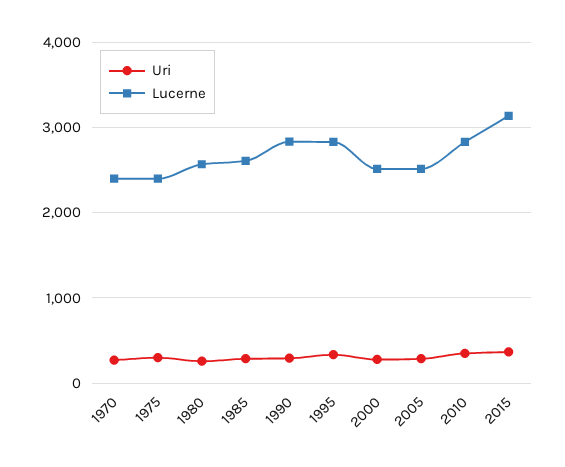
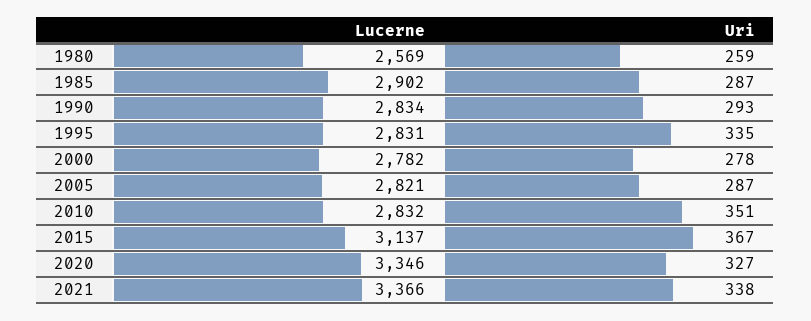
Uri, 1970: 300 -> none
Lucerne, 1970: 2400 -> none
Uri, 1975: 300 -> none
Lucerne, 1975: 2400 -> none
Lucerne, 1985: 2600 -> 2902
Lucerne, 2000: 2500 -> 2782
Lucerne, 2005: 2500 -> 2821
Lucerne, 2020: none -> 3346
Uri, 2020: none -> 327
Lucerne, 2021: none -> 3366
Uri, 2021: none -> 338

